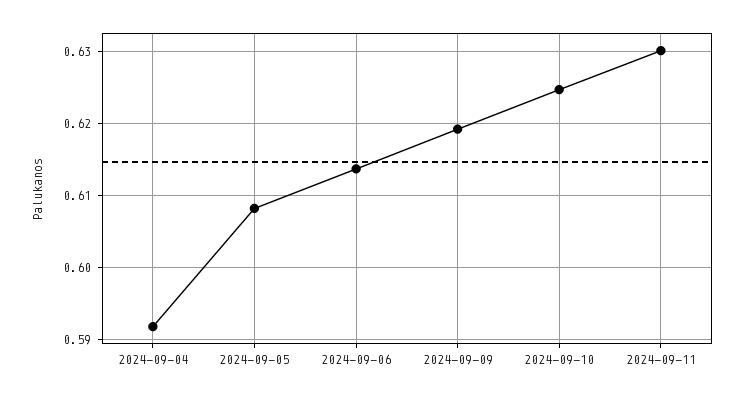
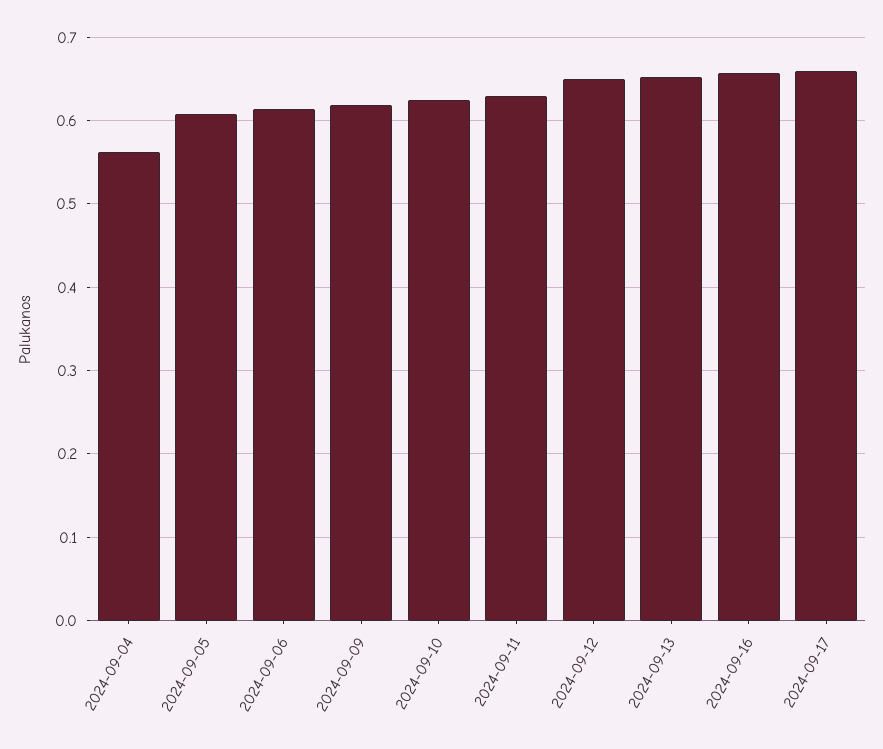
2024-09-04: 0.592 -> 0.56
2024-09-12: none -> 0.65
2024-09-13: none -> 0.65
2024-09-16: none -> 0.66
2024-09-17: none -> 0.66

